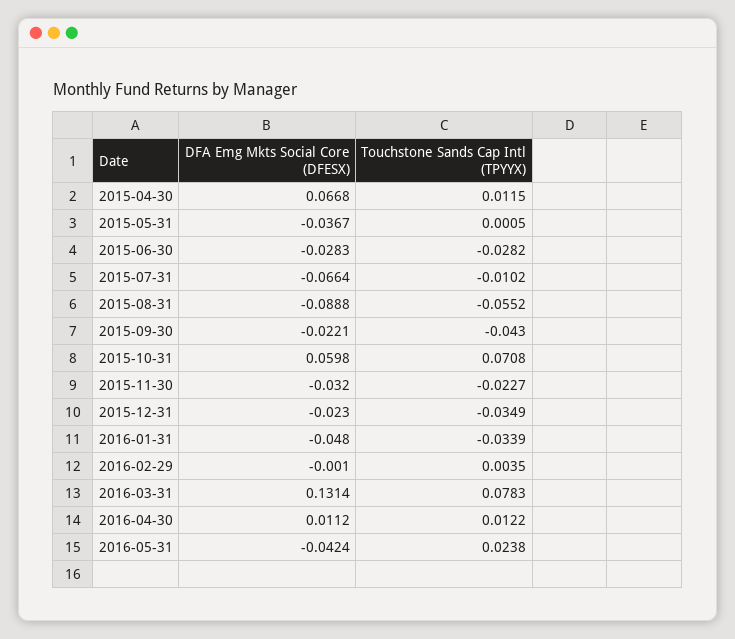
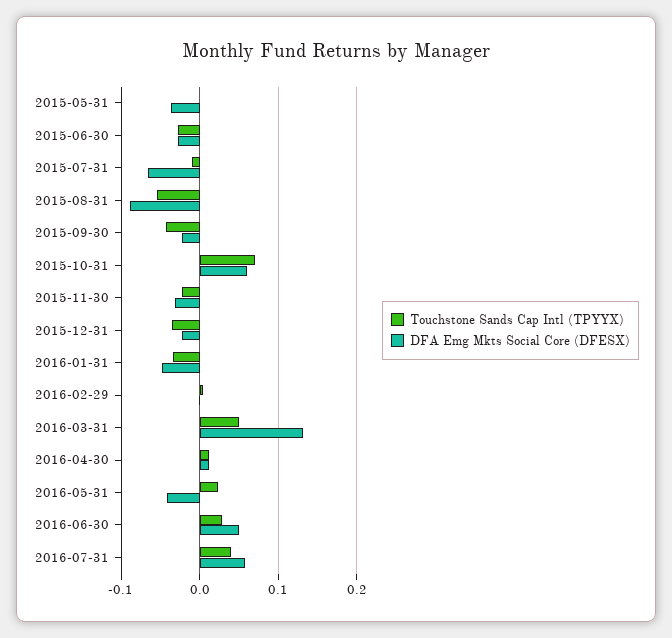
DFA Emg Mkts Social Core (DFESX), 2015-04-30: 0.0668 -> none
Touchstone Sands Cap Intl (TPYYX), 2015-04-30: 0.0115 -> none
Touchstone Sands Cap Intl (TPYYX), 2016-03-31: 0.0783 -> 0.05
Touchstone Sands Cap Intl (TPYYX), 2016-06-30: none -> 0.03
DFA Emg Mkts Social Core (DFESX), 2016-06-30: none -> 0.05
Touchstone Sands Cap Intl (TPYYX), 2016-07-31: none -> 0.04
DFA Emg Mkts Social Core (DFESX), 2016-07-31: none -> 0.06

